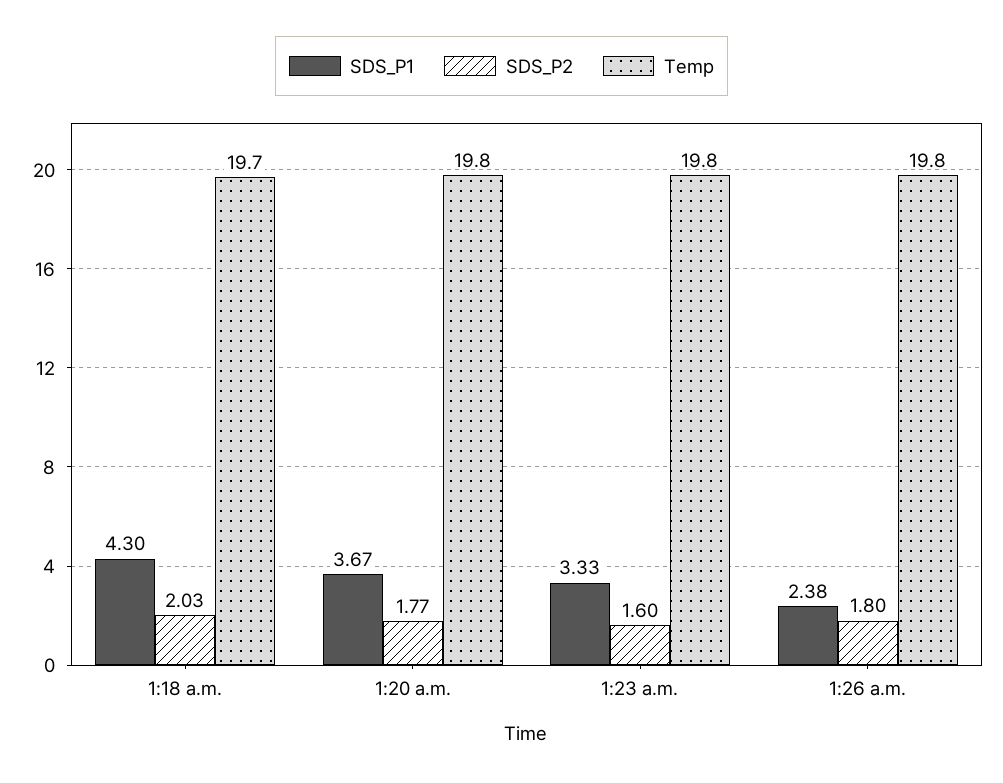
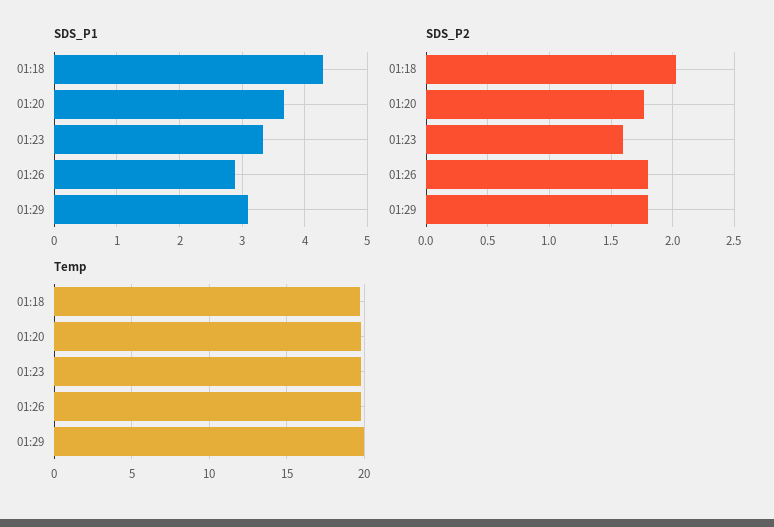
SDS_P1, 1:26 a.m.: 2.38 -> 2.9
SDS_P1, 01:29: none -> 3.1
SDS_P2, 01:29: none -> 1.8
Temp, 01:29: none -> 20

